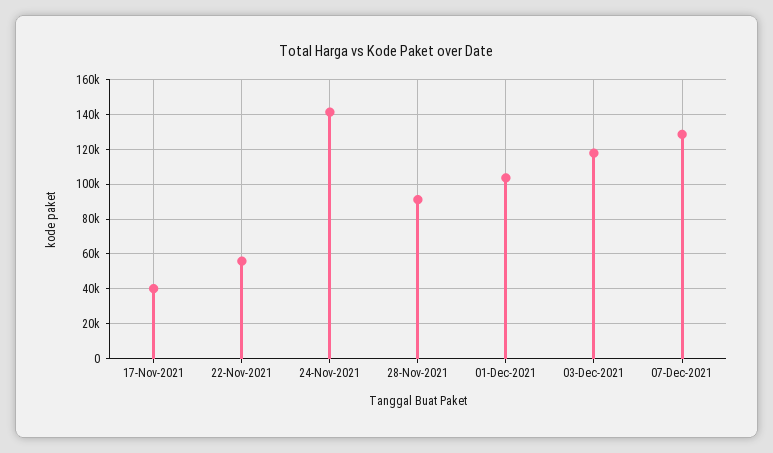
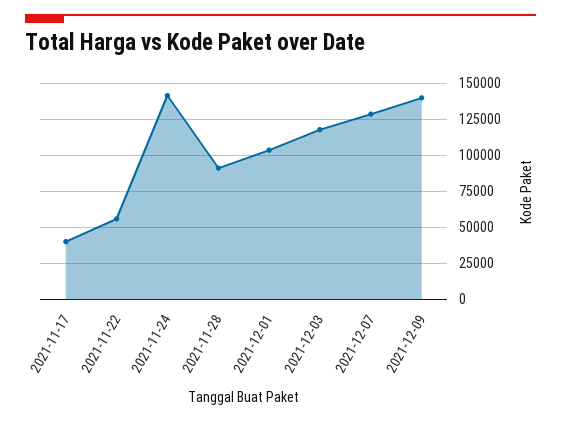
2021-12-09: none -> 140000

